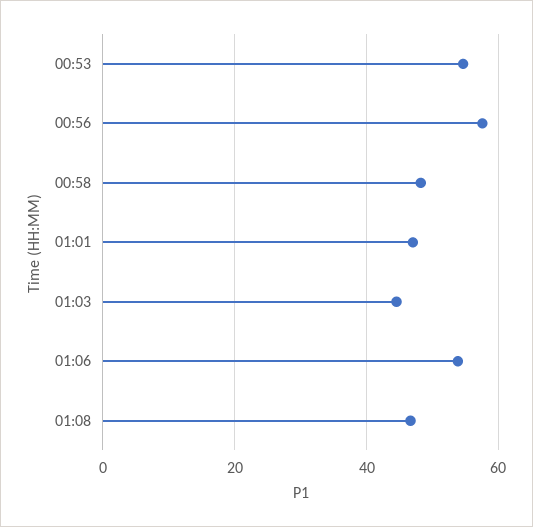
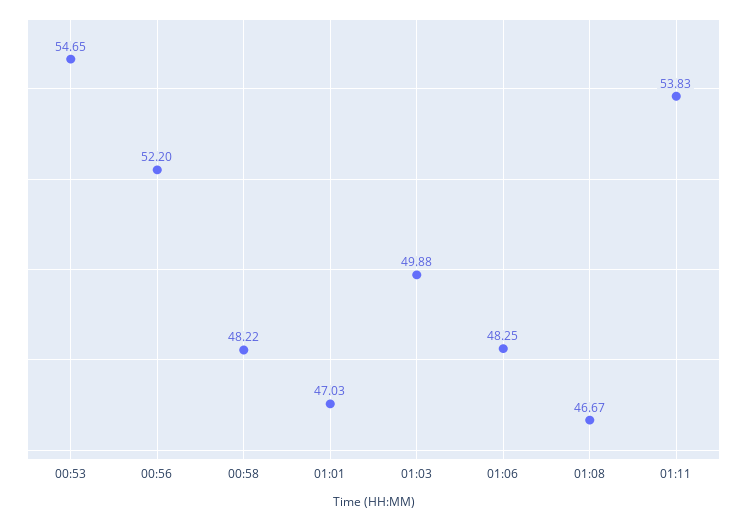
00:56: 58 -> 52.2
01:03: 44 -> 49.88
01:06: 54 -> 48.25
01:11: none -> 53.83

